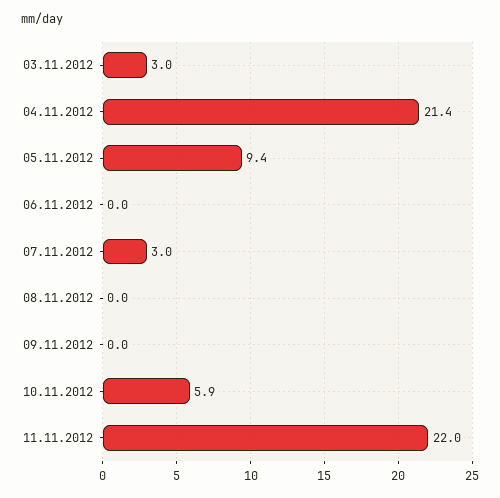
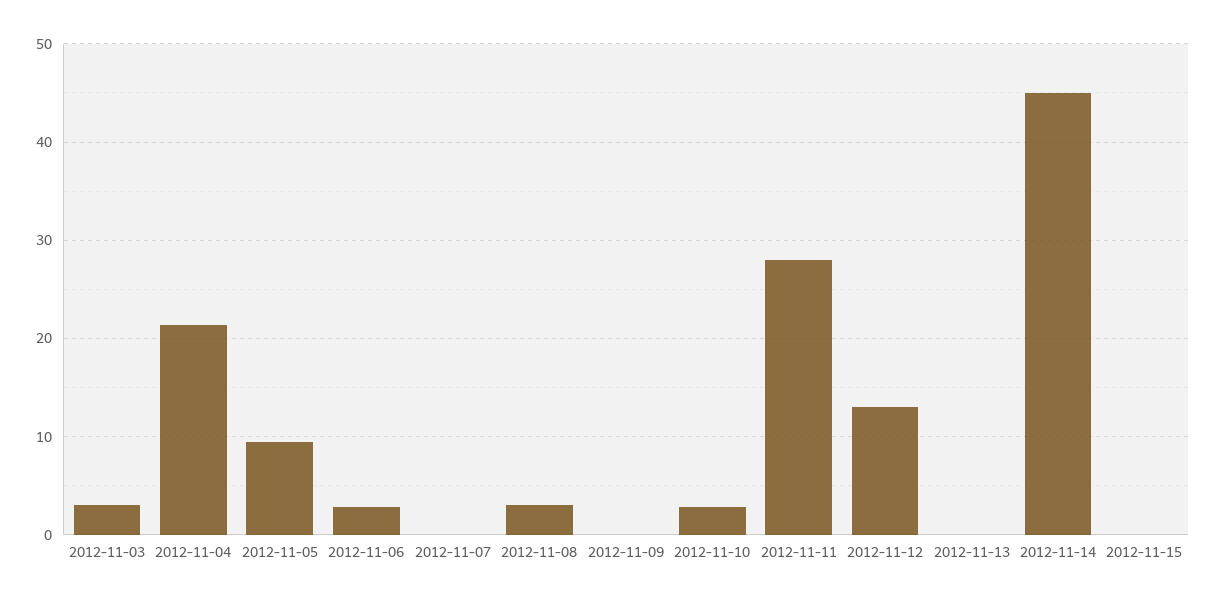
06.11.2012: 0 -> 3
07.11.2012: 3 -> 0
08.11.2012: 0 -> 3
10.11.2012: 5.9 -> 3
11.11.2012: 22 -> 28
2012-11-12: none -> 13
2012-11-13: none -> 0
2012-11-14: none -> 45
2012-11-15: none -> 0

